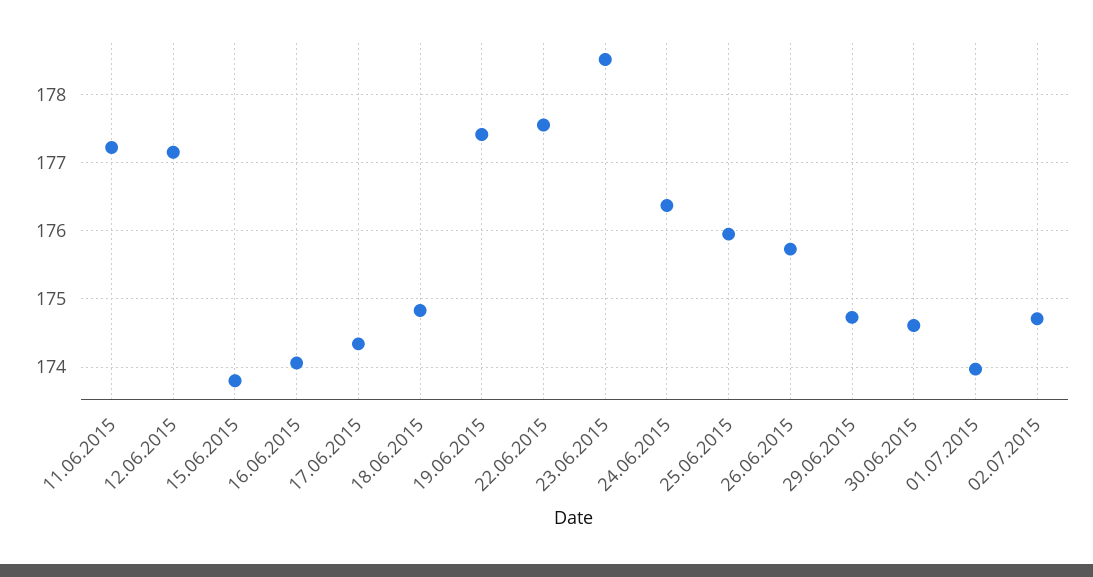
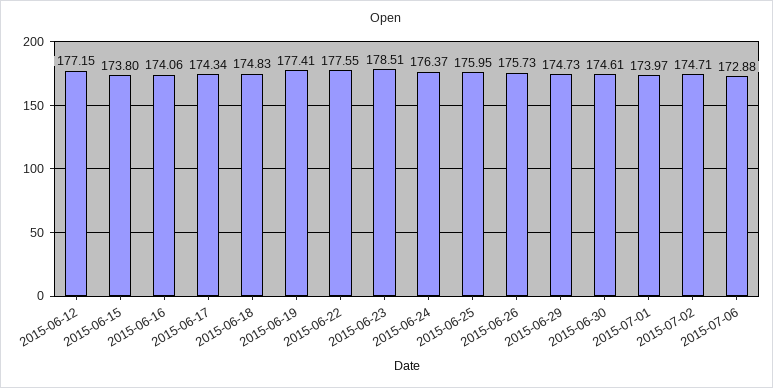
11.06.2015: 177.2 -> none
2015-07-06: none -> 172.88

